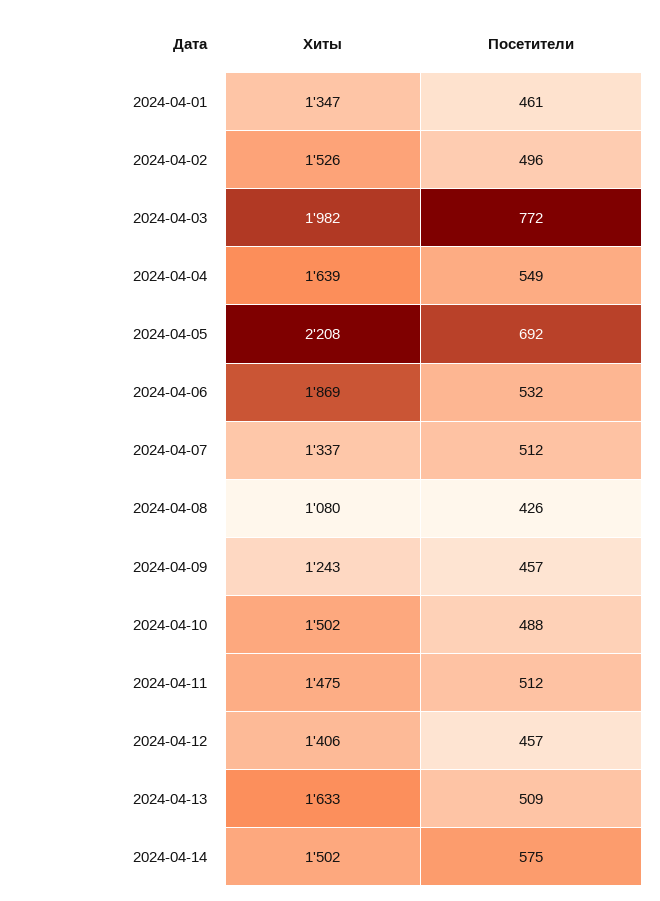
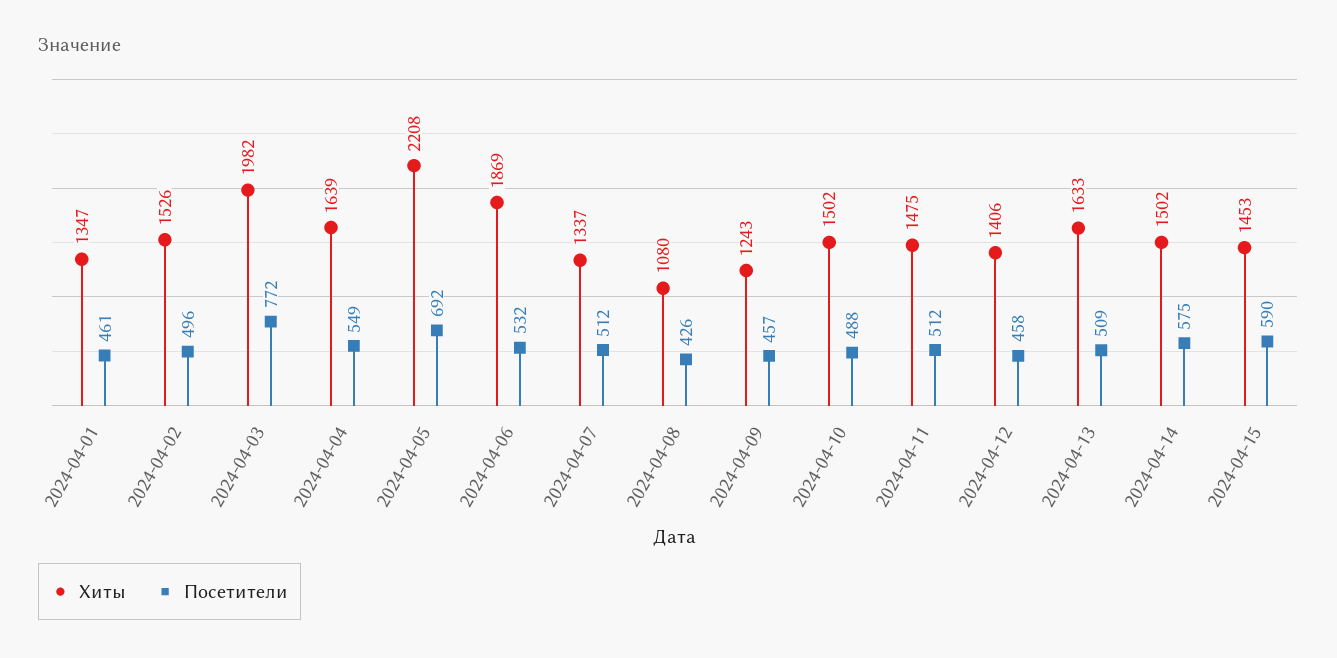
Посетители, 2024-04-12: 457 -> 458
Хиты, 2024-04-15: none -> 1453
Посетители, 2024-04-15: none -> 590

